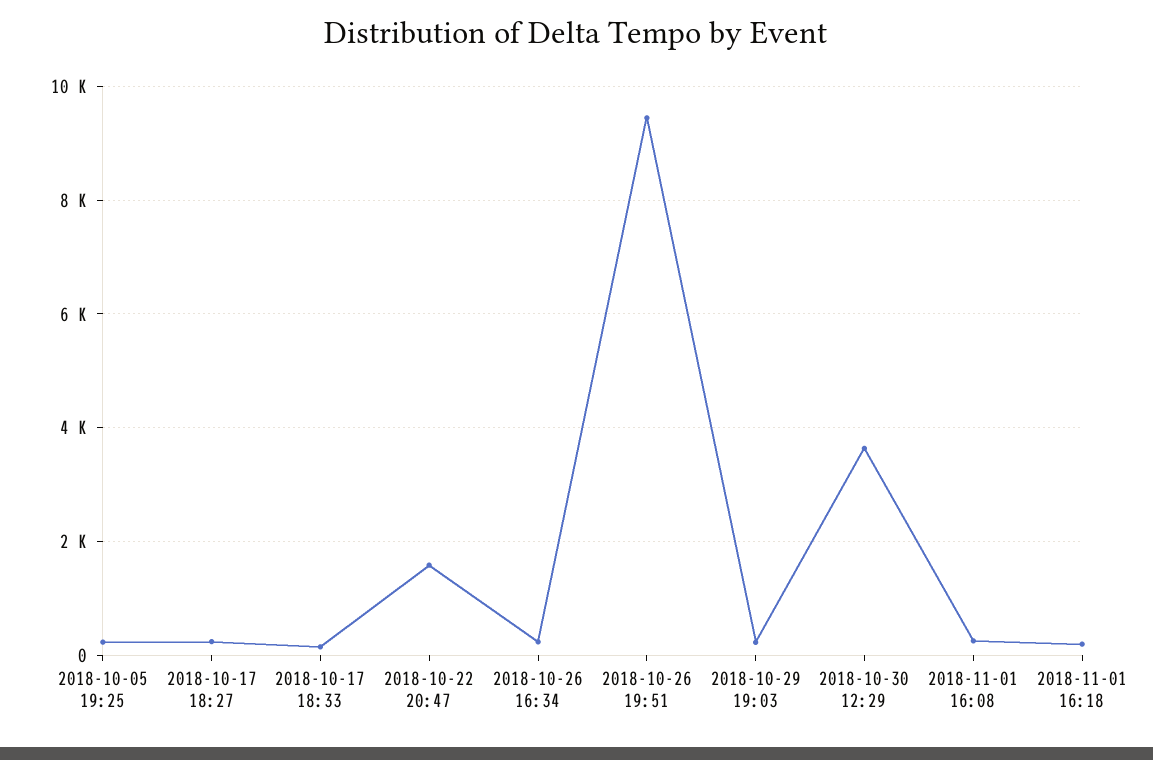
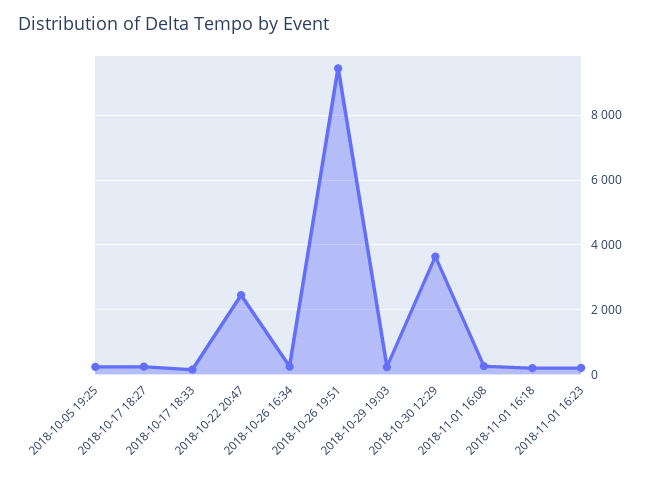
2018-10-22 20:47: 1600 -> 2400
2018-11-01 16:23: none -> 200

